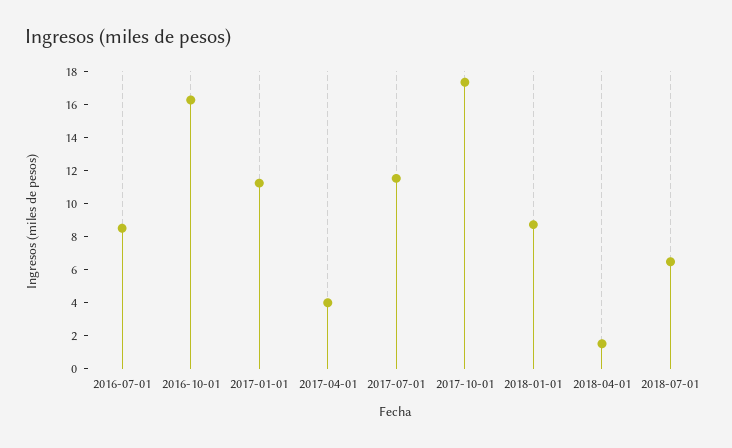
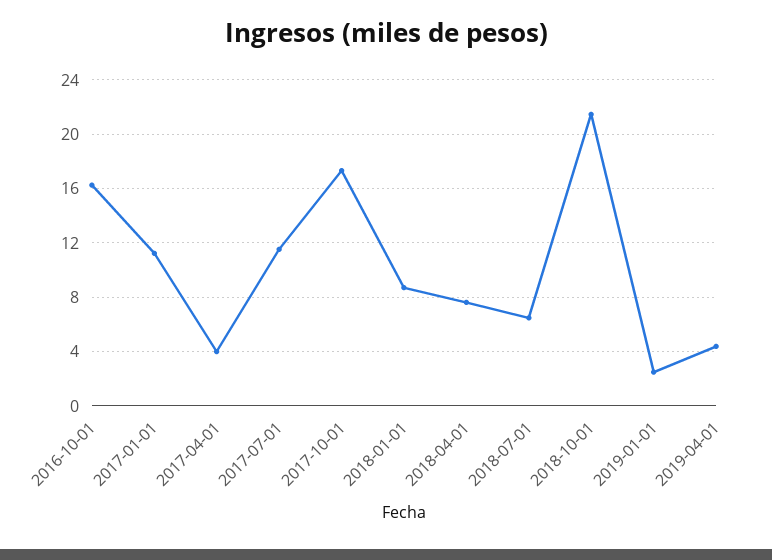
2016-07-01: 8.5 -> none
2018-04-01: 1.5 -> 7.5
2018-10-01: none -> 21.5
2019-01-01: none -> 2.5
2019-04-01: none -> 4.5

